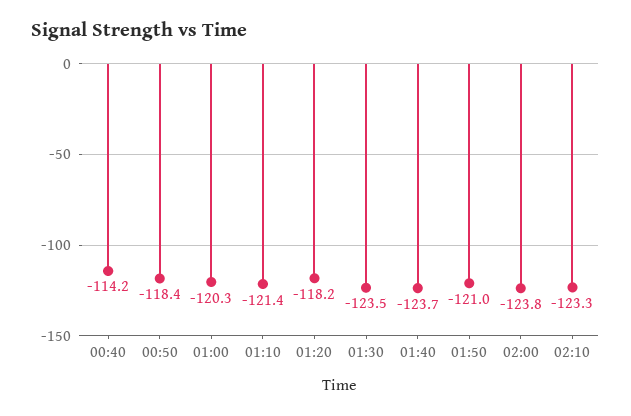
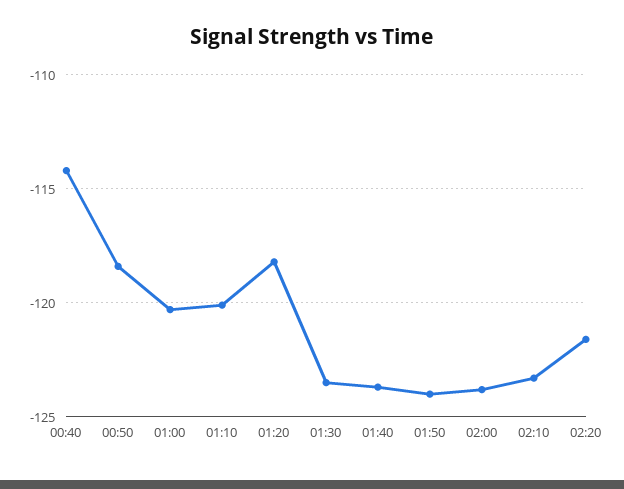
01:10: -121.4 -> -120
01:50: -121 -> -124
02:20: none -> -121.5

